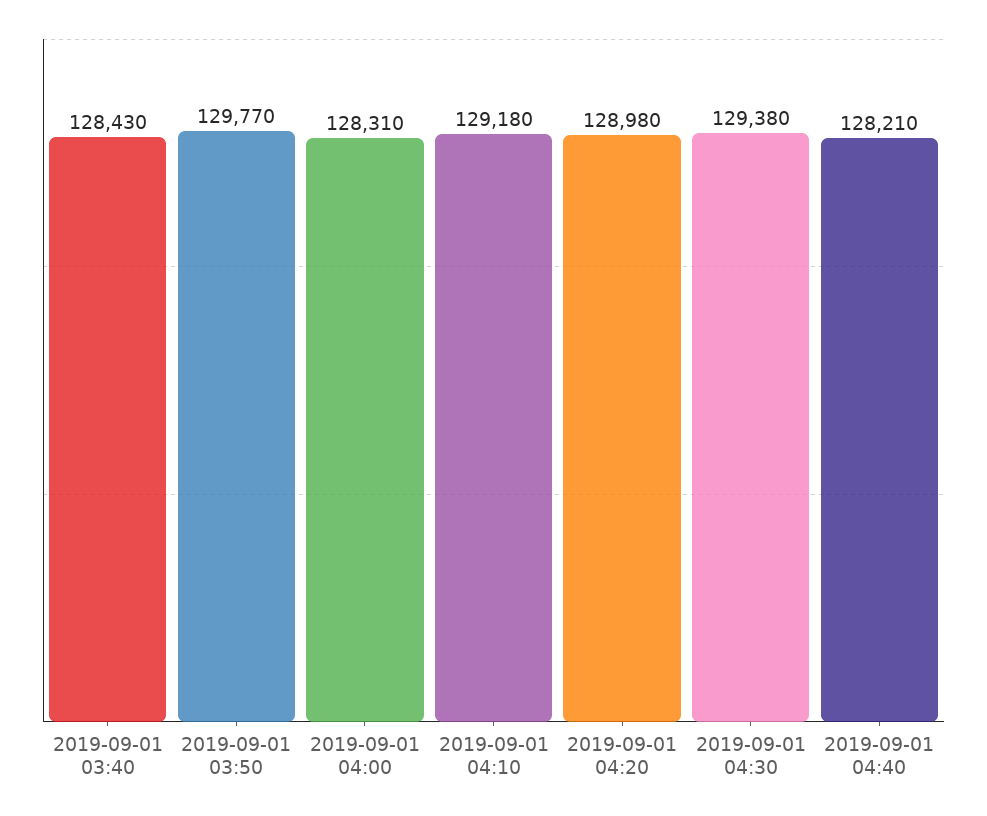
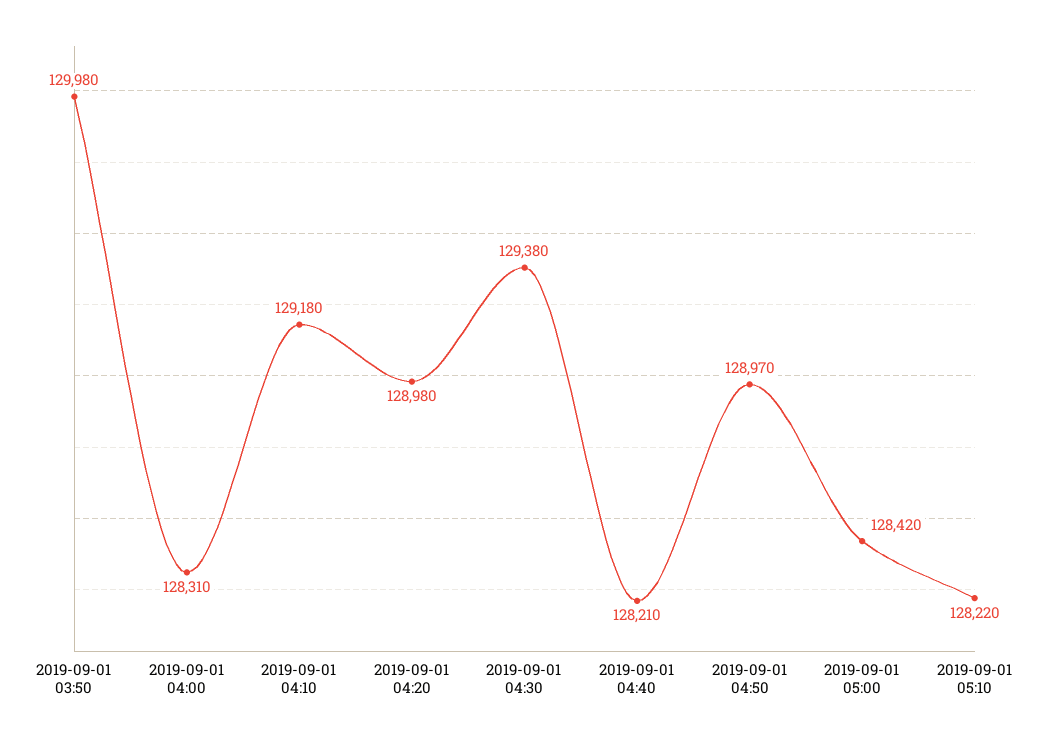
2019-09-01 03:40: 128430 -> none
2019-09-01 03:50: 129770 -> 129980
2019-09-01 04:50: none -> 128970
2019-09-01 05:00: none -> 128420
2019-09-01 05:10: none -> 128220

